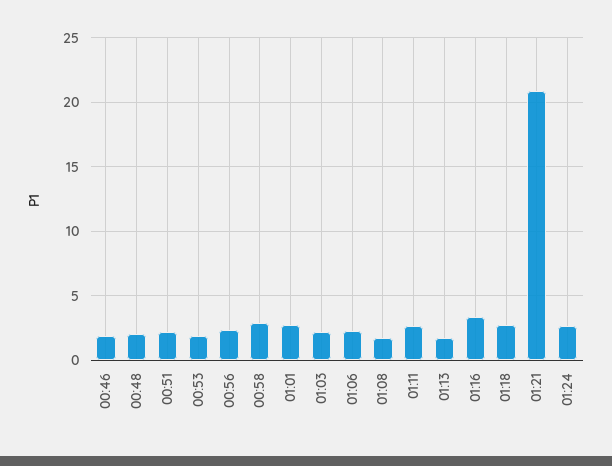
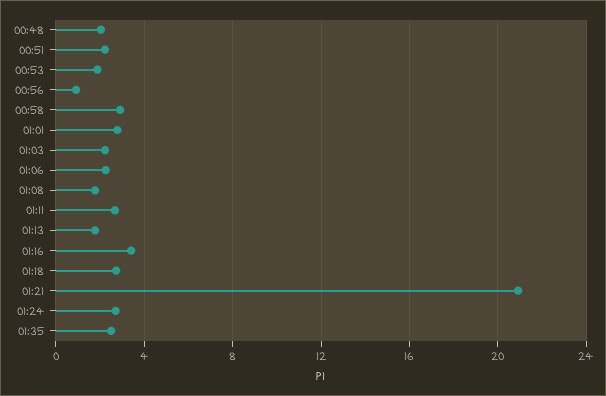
00:46: 2 -> none
00:56: 2.5 -> 1
01:35: none -> 2.5

